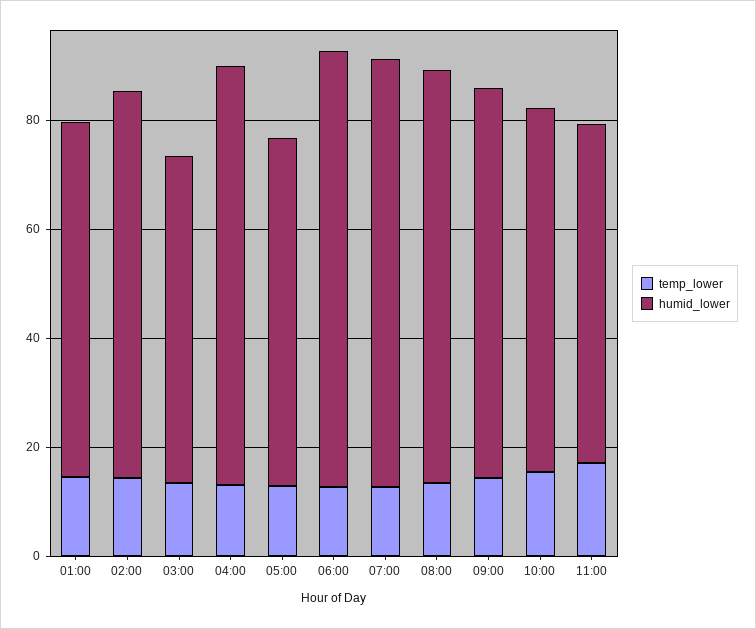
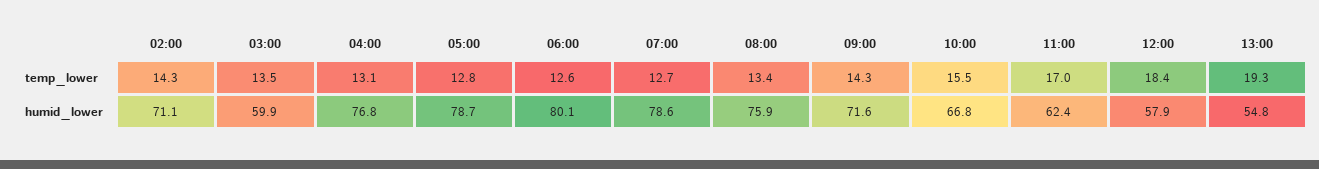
temp_lower, 01:00: 15 -> none
humid_lower, 01:00: 65 -> none
humid_lower, 05:00: 65 -> 78.7
temp_lower, 12:00: none -> 18.4
temp_lower, 13:00: none -> 19.3
humid_lower, 12:00: none -> 57.9
humid_lower, 13:00: none -> 54.8

